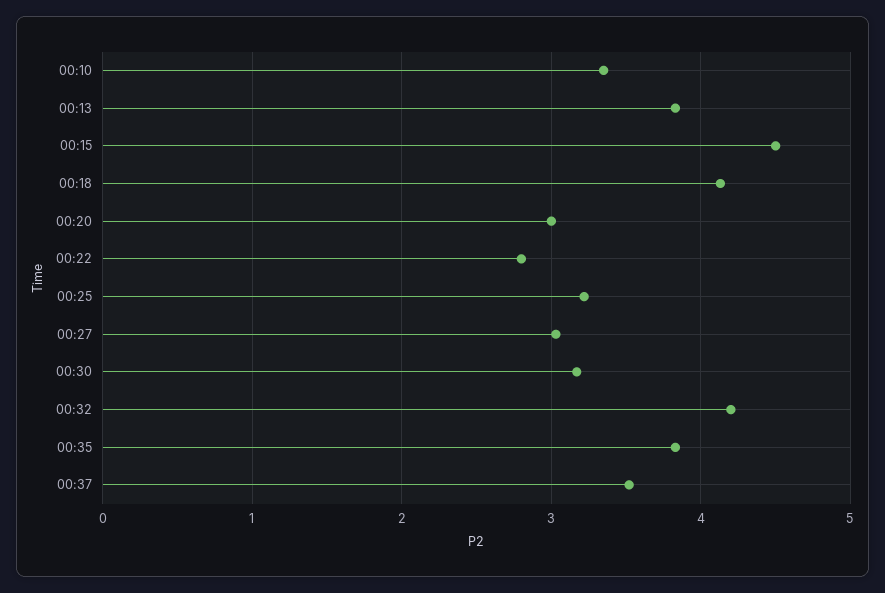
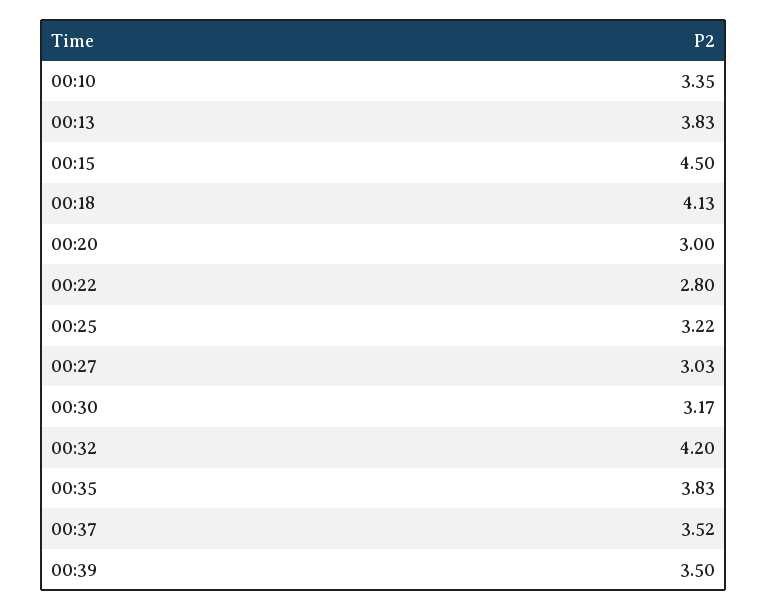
00:39: none -> 3.5

